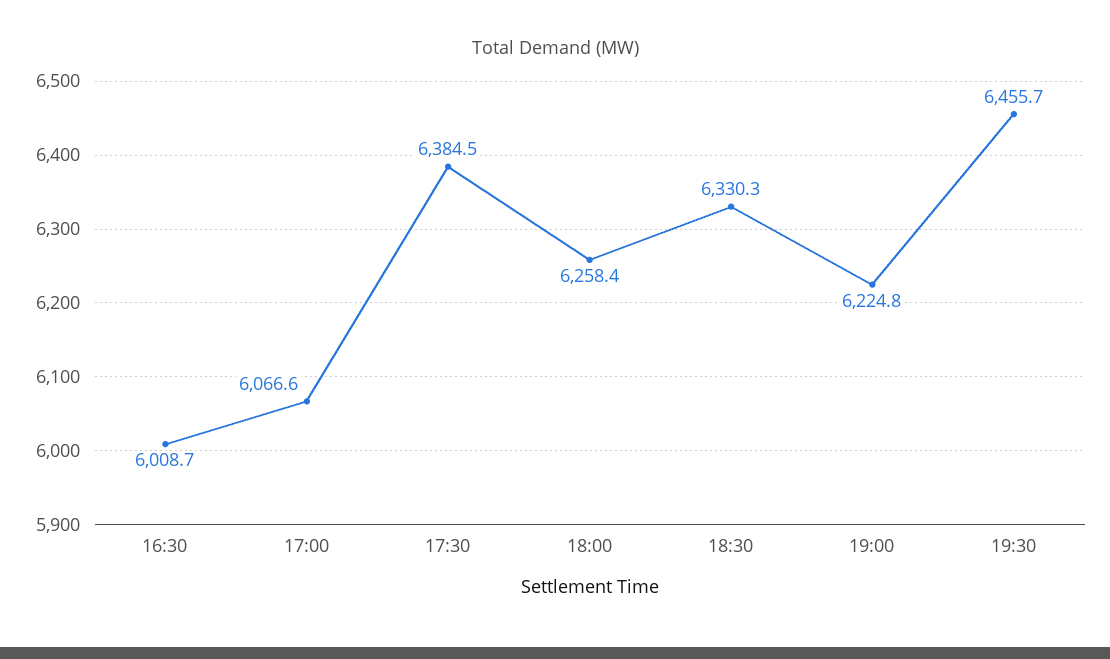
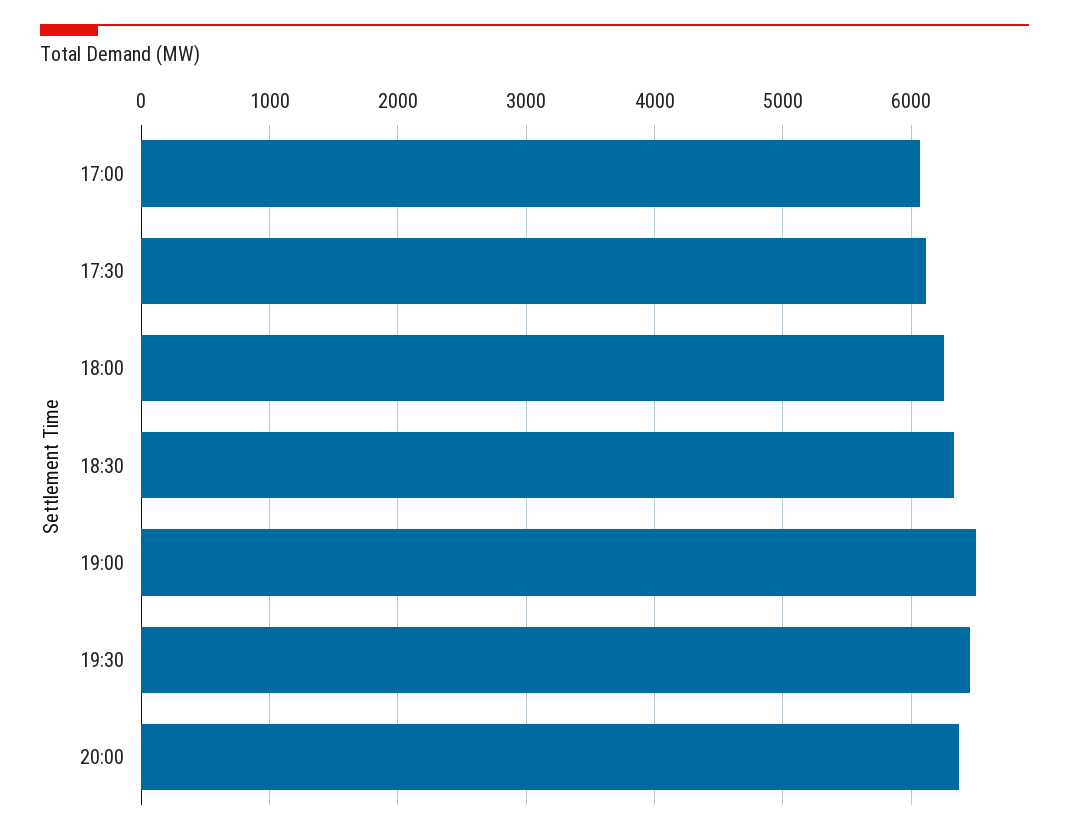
16:30: 6008.7 -> none
17:30: 6384.5 -> 6100
19:00: 6224.8 -> 6500
20:00: none -> 6400

